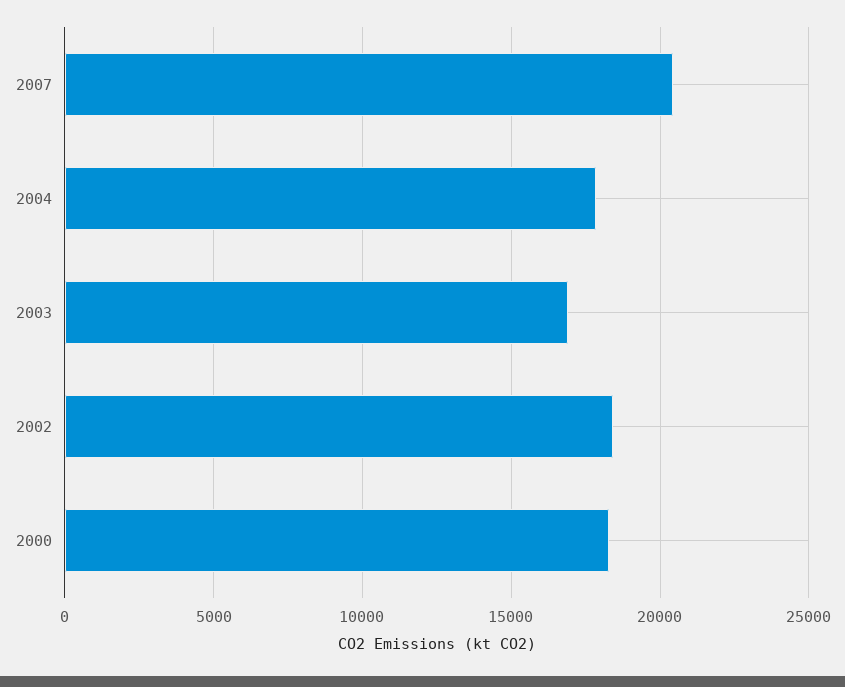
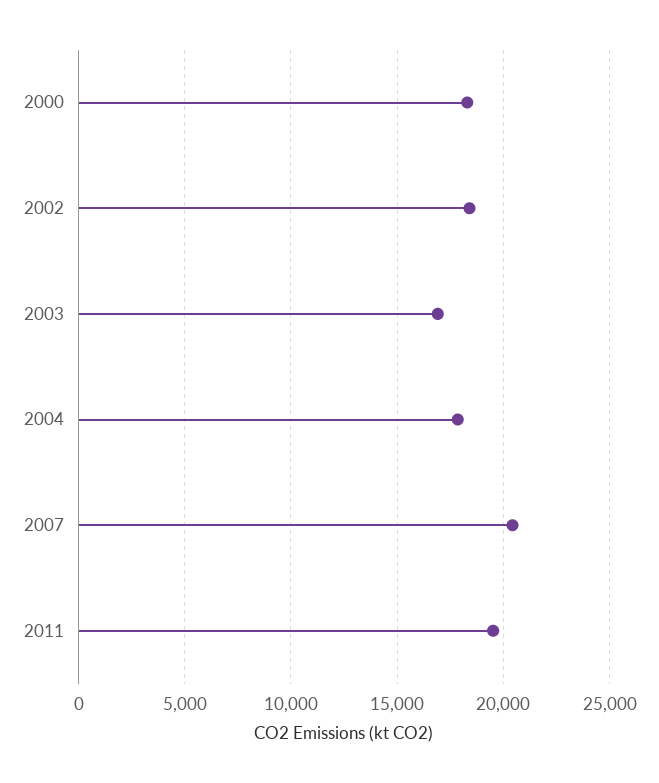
2011: none -> 19500

